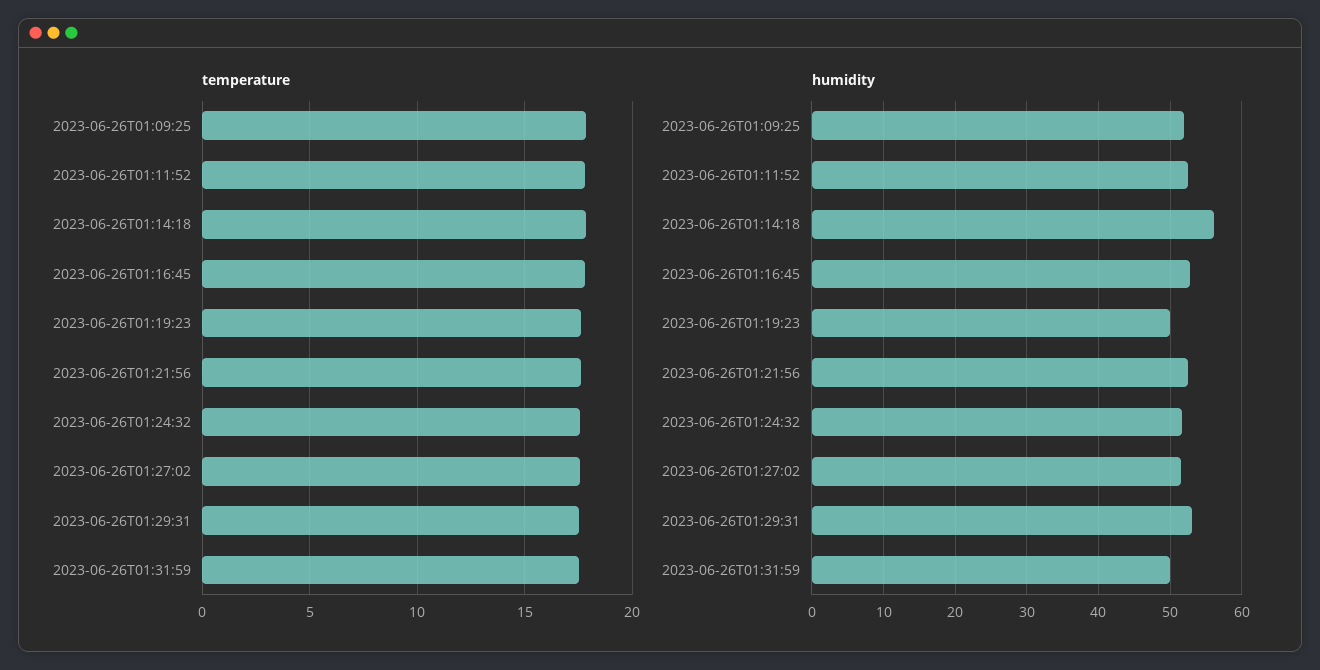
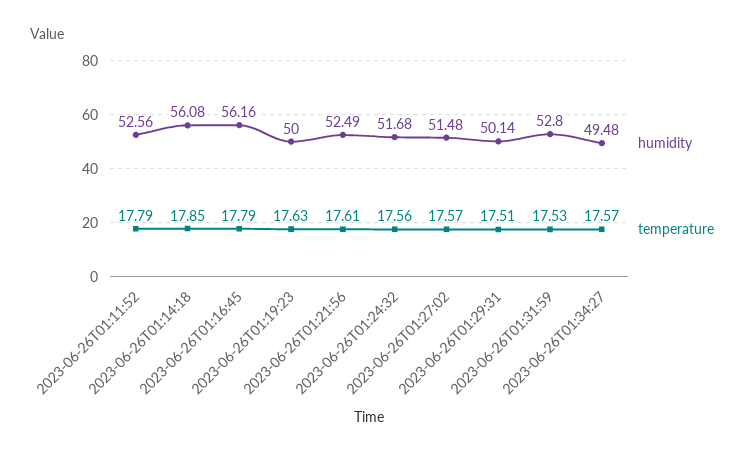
temperature, 2023-06-26T01:09:25: 18 -> none
humidity, 2023-06-26T01:09:25: 52 -> none
humidity, 2023-06-26T01:16:45: 53 -> 56.16
humidity, 2023-06-26T01:29:31: 53 -> 50.14
humidity, 2023-06-26T01:31:59: 50 -> 52.8
humidity, 2023-06-26T01:34:27: none -> 49.48
temperature, 2023-06-26T01:34:27: none -> 17.57

